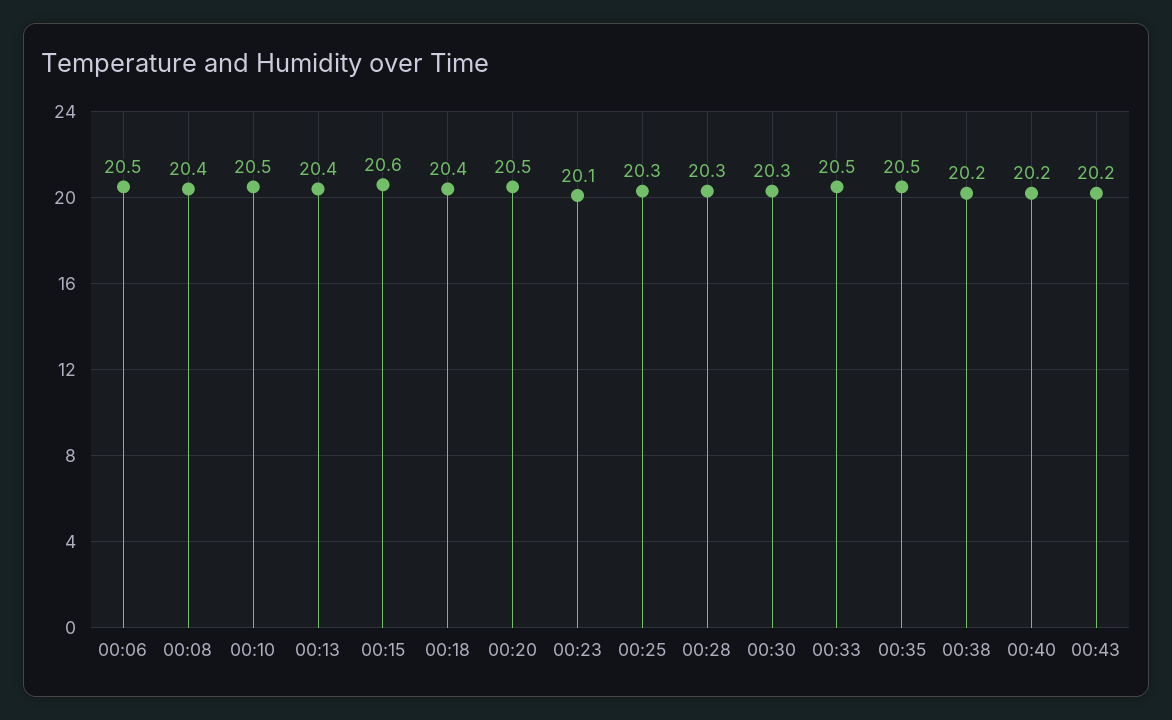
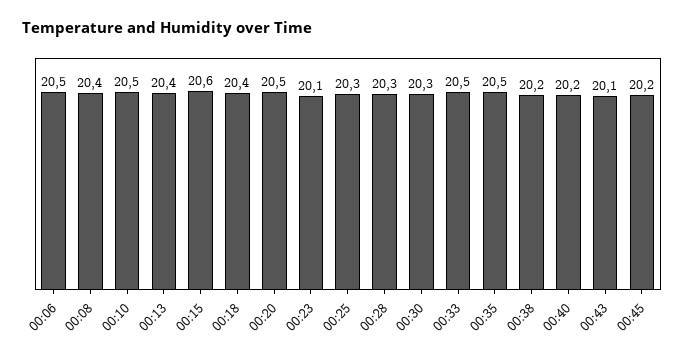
00:43: 20.2 -> 20.1
00:45: none -> 20.2

